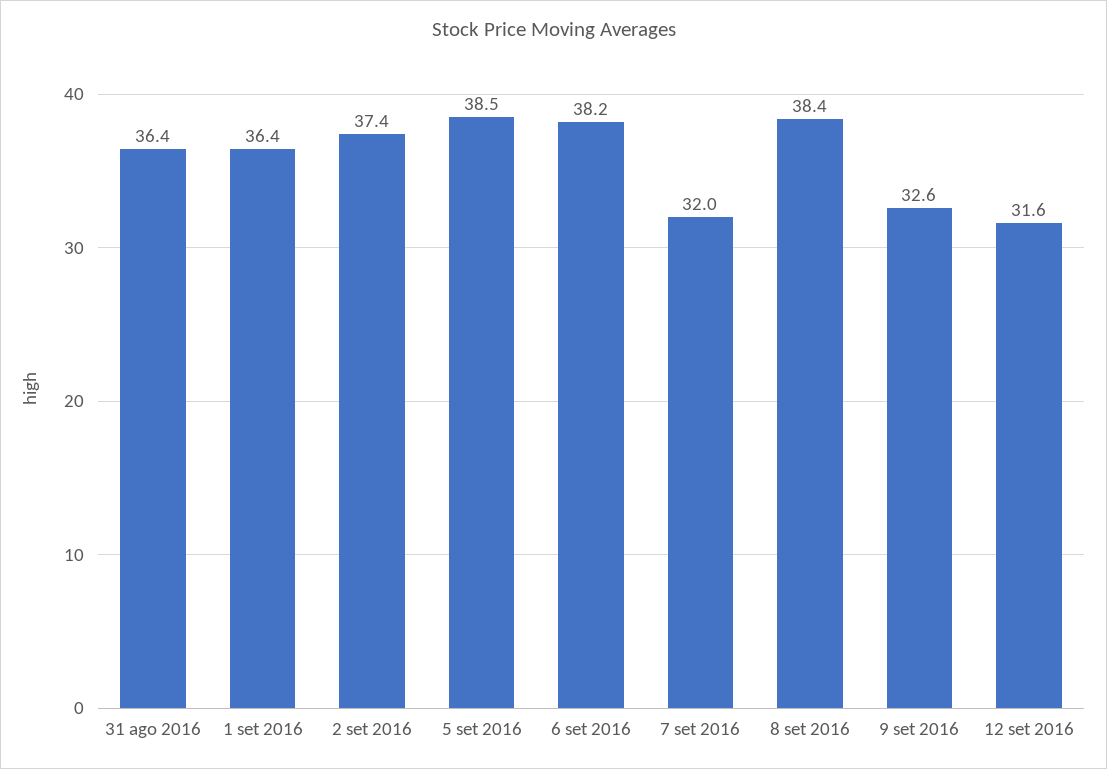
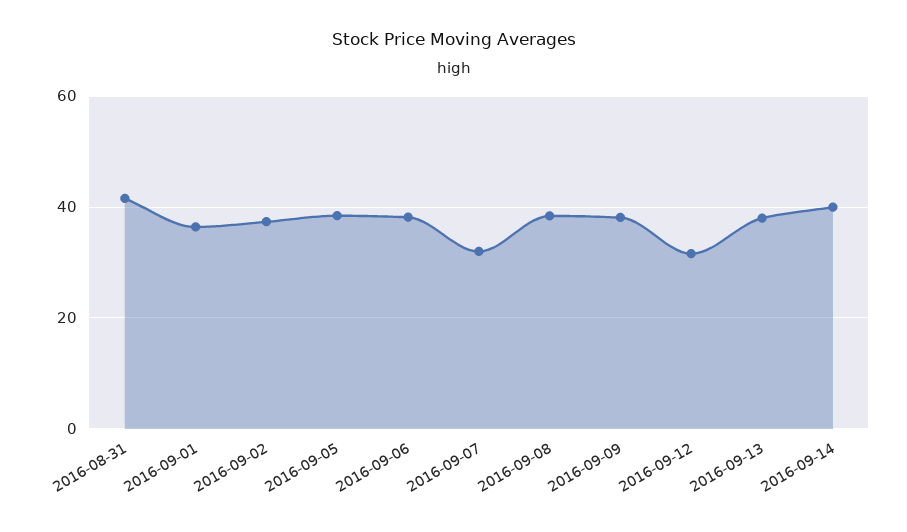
31 ago 2016: 36.4 -> 42
9 set 2016: 32.6 -> 38
2016-09-13: none -> 38
2016-09-14: none -> 40

